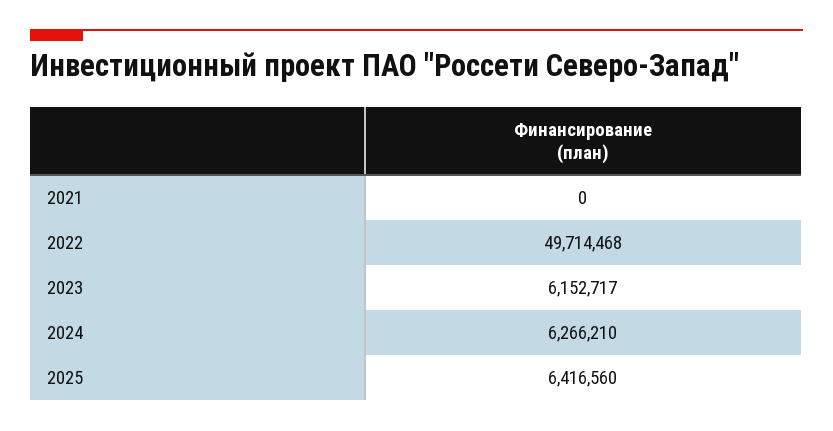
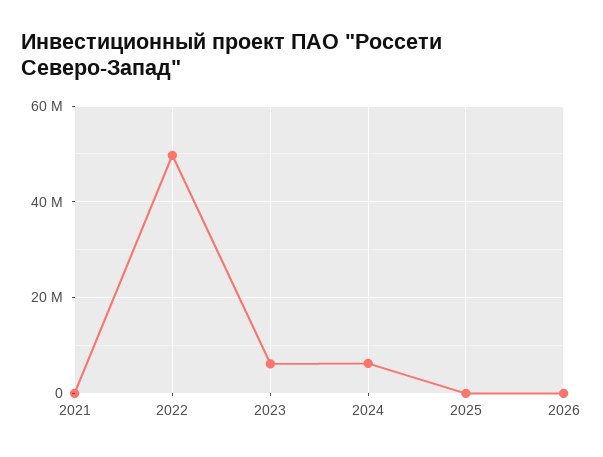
2025: 6416560 -> 0
2026: none -> 0

